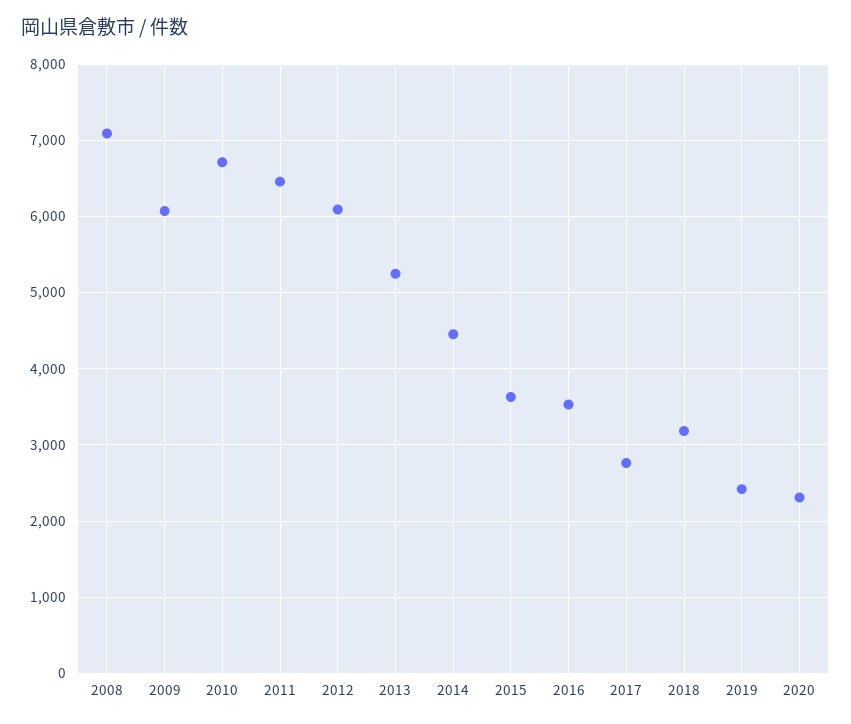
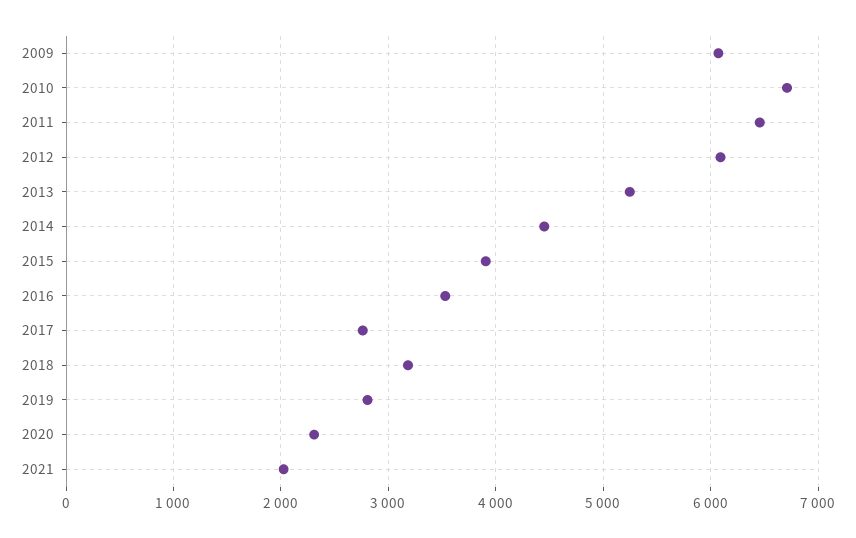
2008: 7100 -> none
2015: 3600 -> 3900
2019: 2400 -> 2800
2021: none -> 2000

